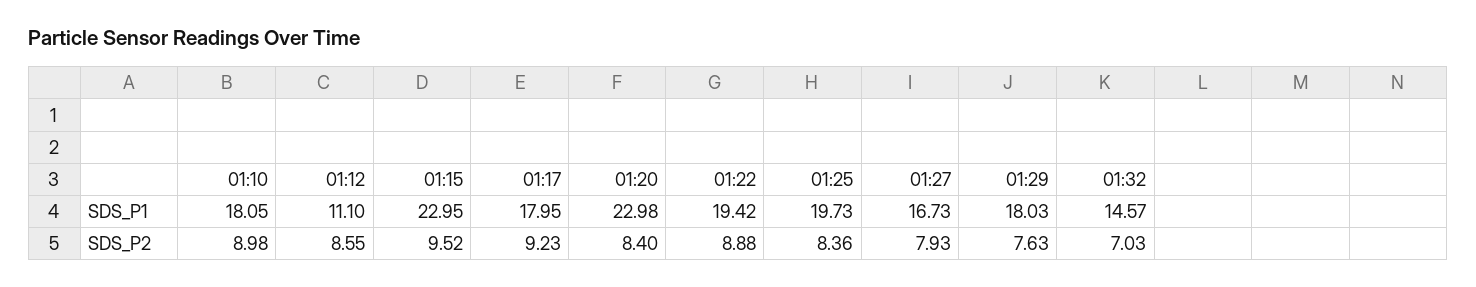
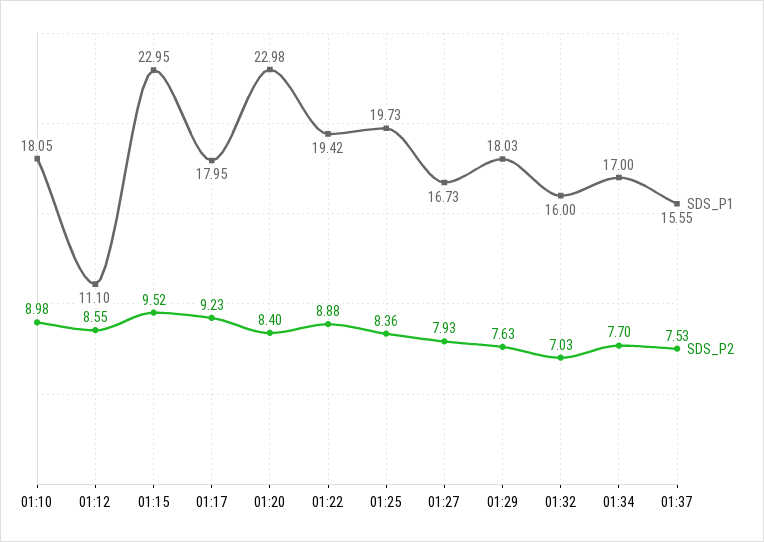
SDS_P1, 01:32: 14.57 -> 16
SDS_P1, 01:34: none -> 17
SDS_P2, 01:34: none -> 7.7
SDS_P1, 01:37: none -> 15.55
SDS_P2, 01:37: none -> 7.53

